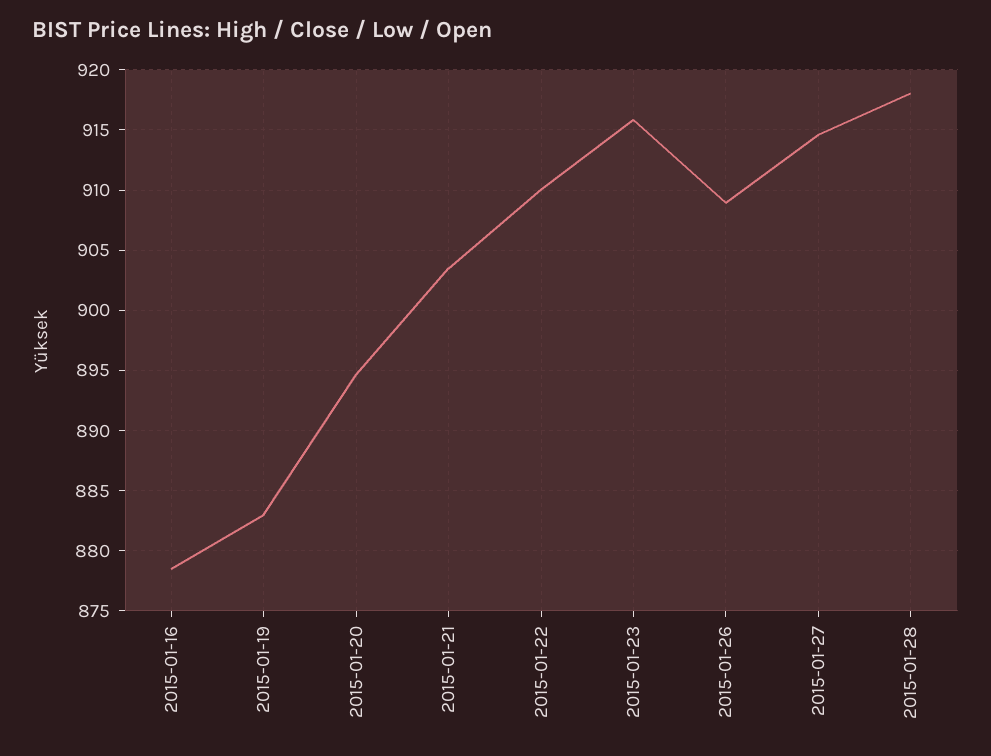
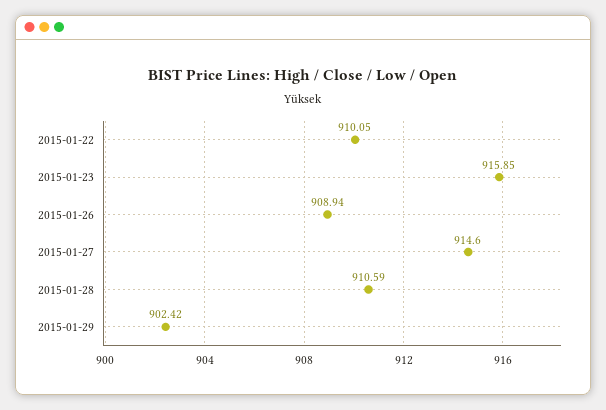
2015-01-16: 878.5 -> none
2015-01-19: 883 -> none
2015-01-20: 894.5 -> none
2015-01-21: 903.5 -> none
2015-01-28: 918 -> 910.59
2015-01-29: none -> 902.42

